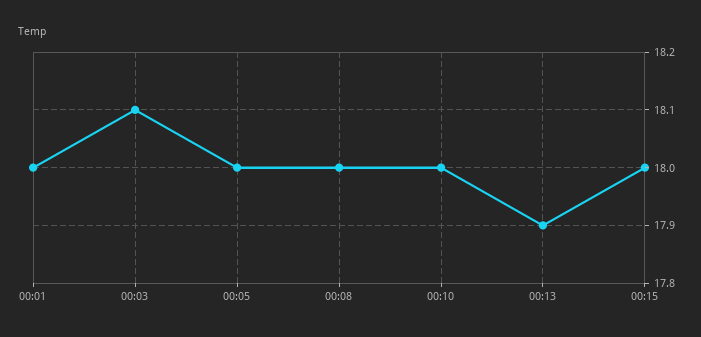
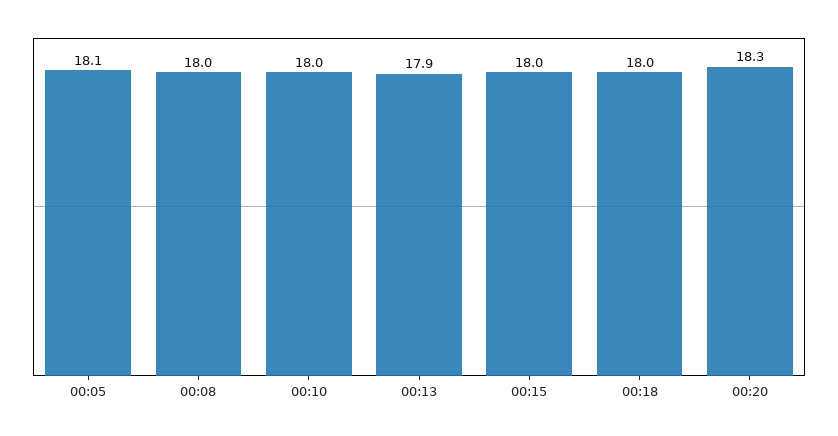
00:01: 18 -> none
00:03: 18.1 -> none
00:05: 18 -> 18.1
00:18: none -> 18
00:20: none -> 18.3

